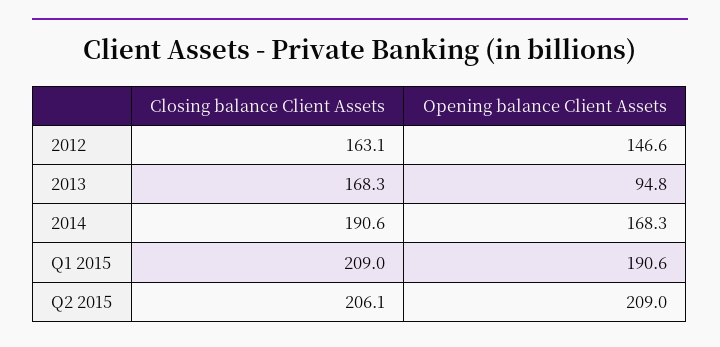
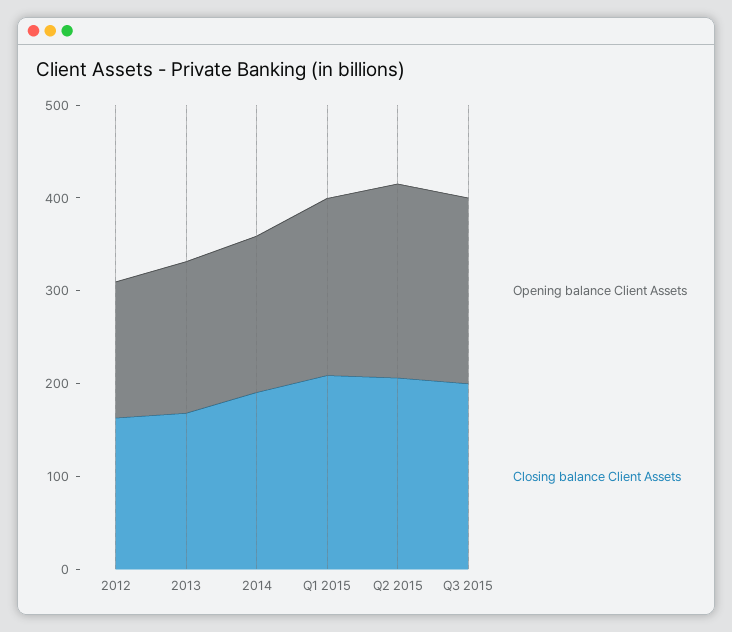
Opening balance Client Assets, 2013: 94.8 -> 160
Opening balance Client Assets, Q3 2015: none -> 200
Closing balance Client Assets, Q3 2015: none -> 200

